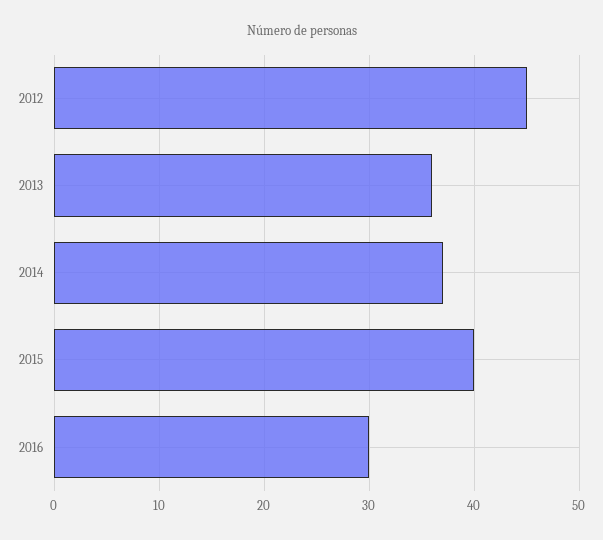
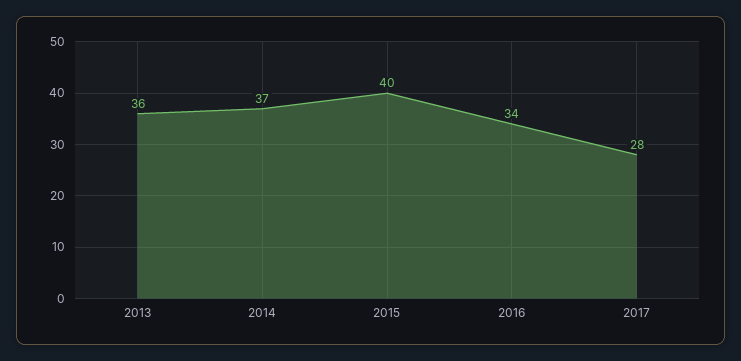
2012: 45 -> none
2016: 30 -> 34
2017: none -> 28

